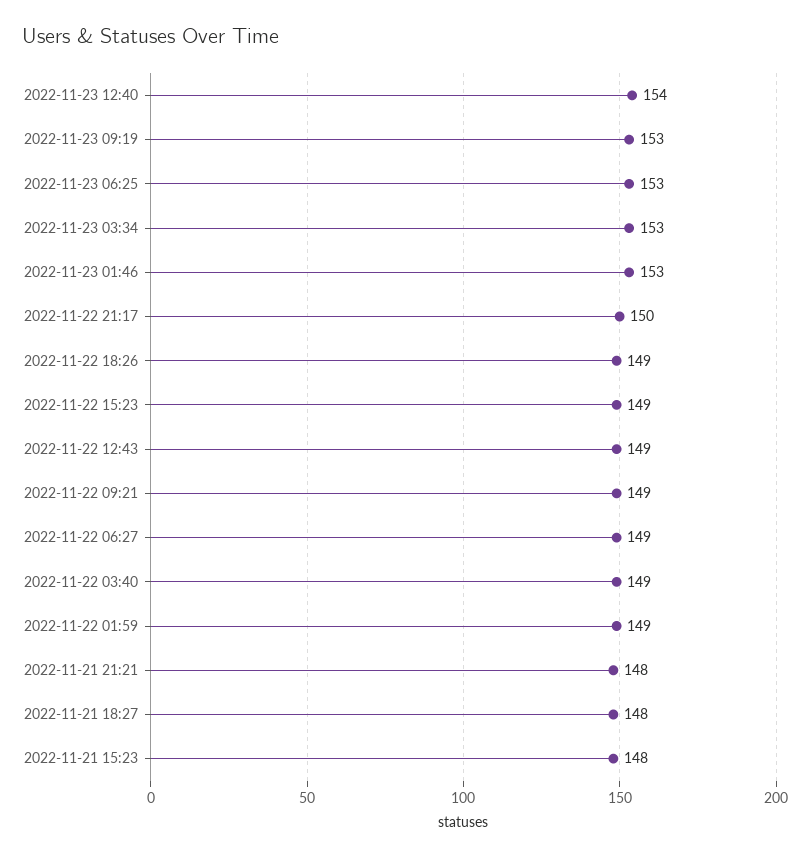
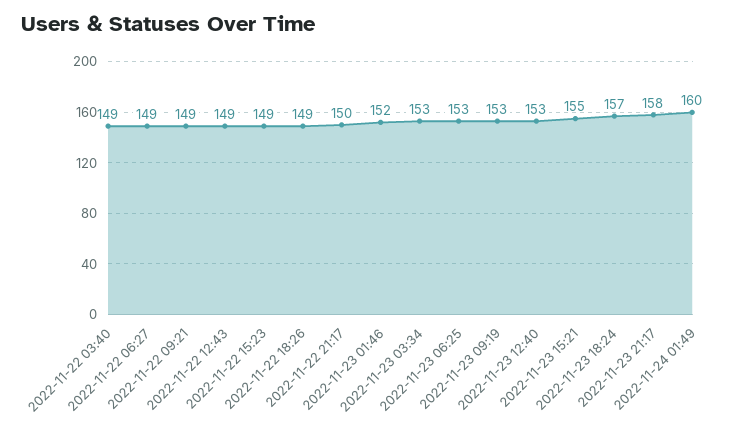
2022-11-23 12:40: 154 -> 153
2022-11-23 01:46: 153 -> 152
2022-11-22 01:59: 149 -> none
2022-11-21 21:21: 148 -> none
2022-11-21 18:27: 148 -> none
2022-11-21 15:23: 148 -> none
2022-11-23 15:21: none -> 155
2022-11-23 18:24: none -> 157
2022-11-23 21:17: none -> 158
2022-11-24 01:49: none -> 160

